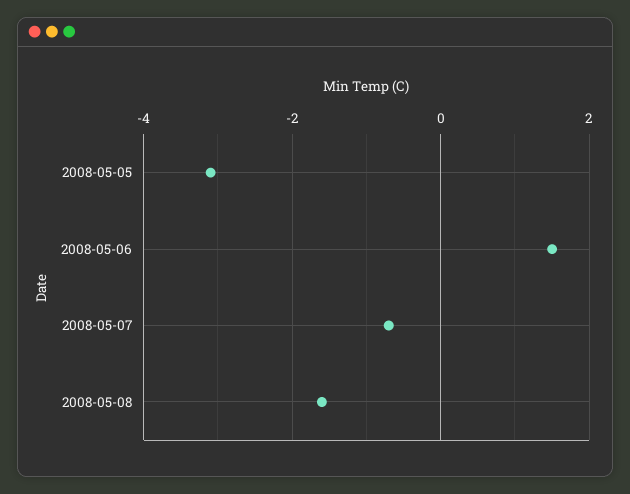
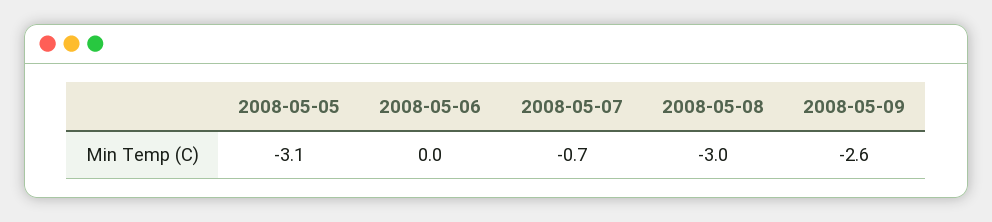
2008-05-06: 1.5 -> 0
2008-05-08: -1.5 -> -3
2008-05-09: none -> -2.6

